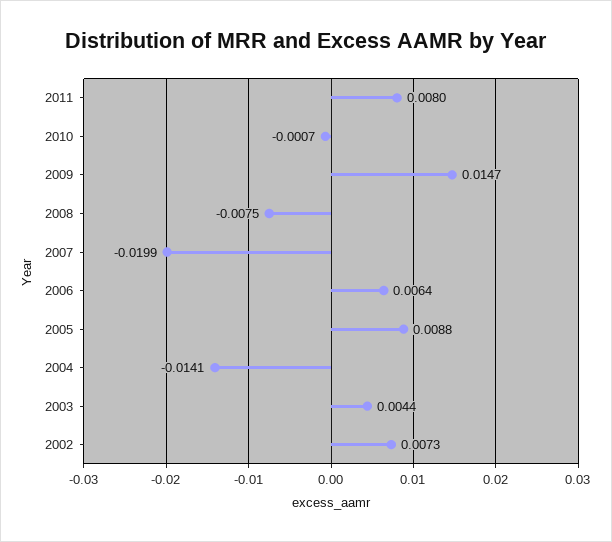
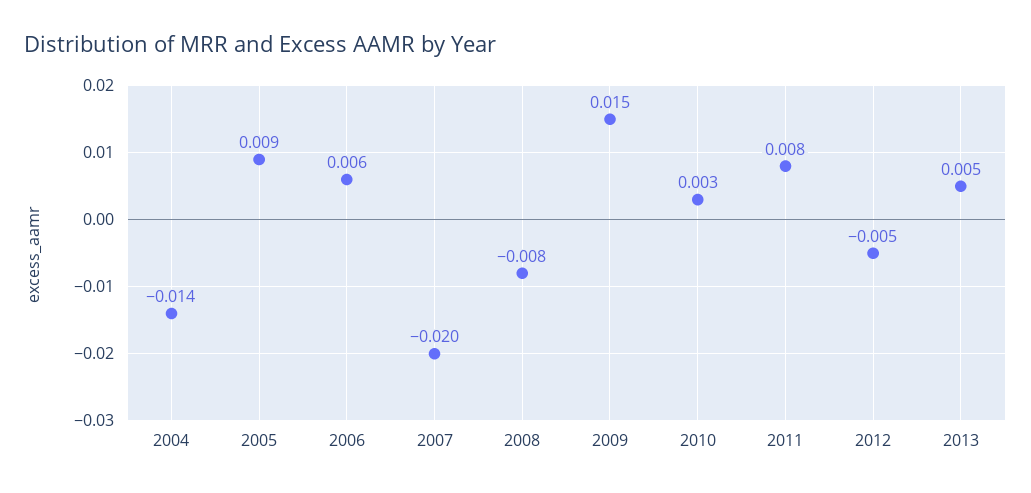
2010: -0.0007 -> 0.003
2003: 0.0044 -> none
2002: 0.0073 -> none
2012: none -> -0.005
2013: none -> 0.005

